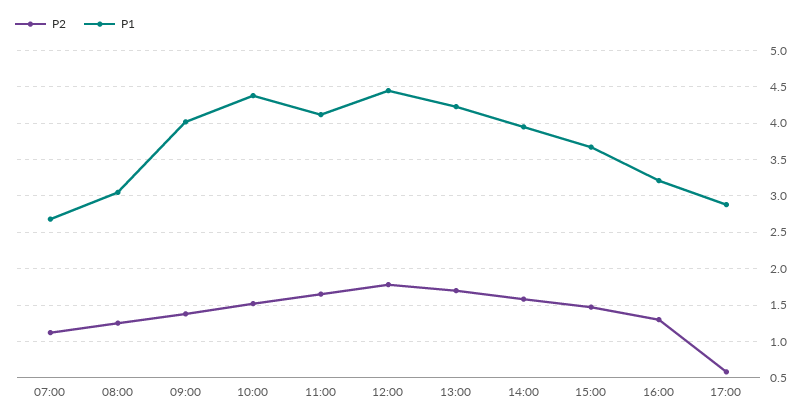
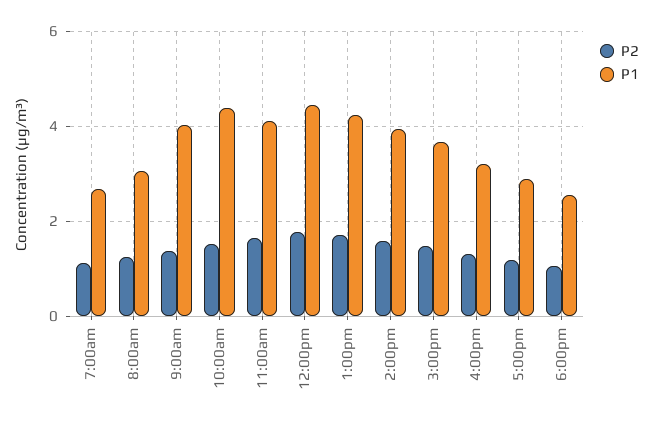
P2, 17:00: 0.6 -> 1.2
P2, 6:00pm: none -> 1
P1, 6:00pm: none -> 2.6

